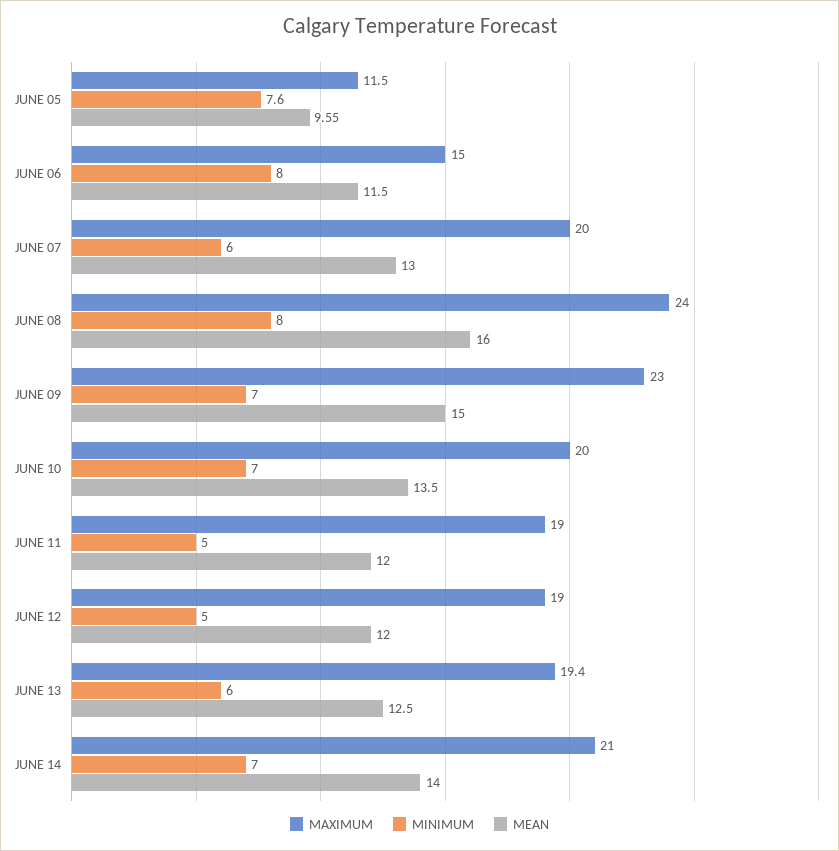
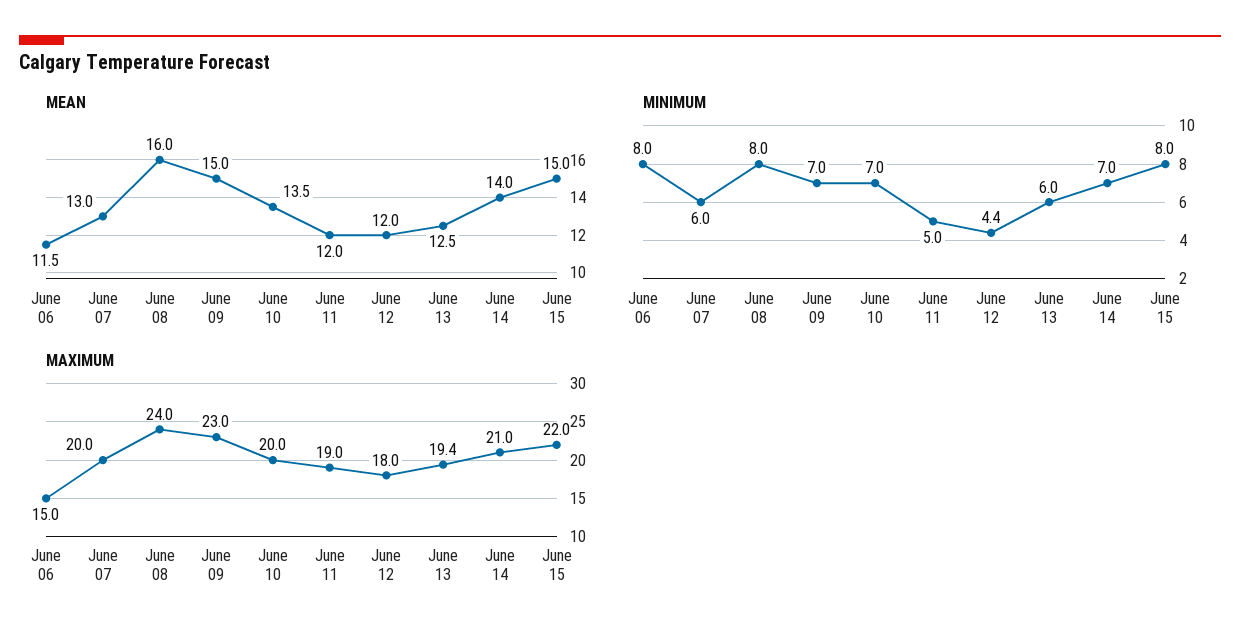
MAXIMUM, JUNE 05: 11.5 -> none
MINIMUM, JUNE 05: 7.6 -> none
MEAN, JUNE 05: 9.55 -> none
MAXIMUM, JUNE 12: 19 -> 18
MINIMUM, JUNE 12: 5 -> 4.4
MEAN, June 15: none -> 15
MINIMUM, June 15: none -> 8
MAXIMUM, June 15: none -> 22

